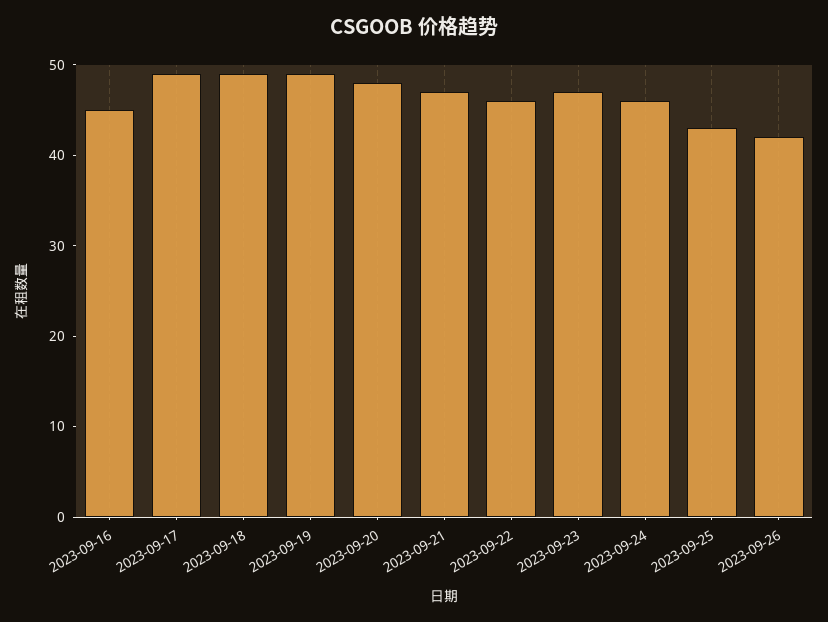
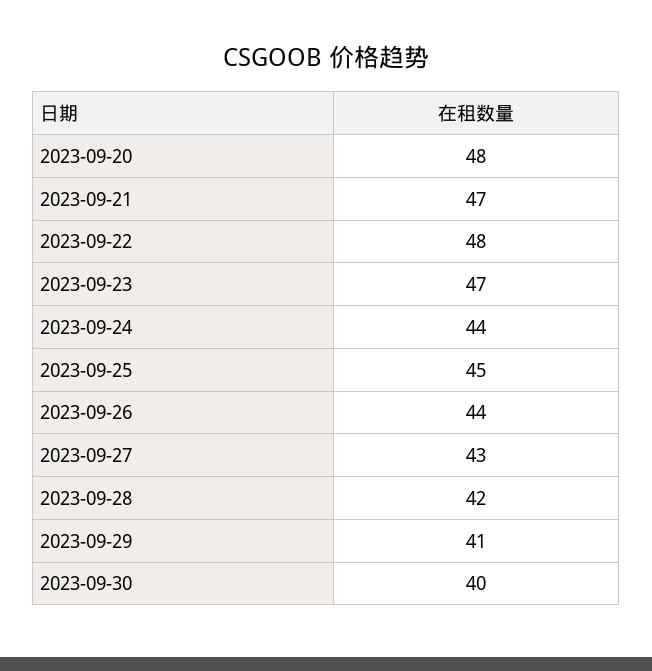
2023-09-16: 45 -> none
2023-09-17: 49 -> none
2023-09-18: 49 -> none
2023-09-19: 49 -> none
2023-09-22: 46 -> 48
2023-09-24: 46 -> 44
2023-09-25: 43 -> 45
2023-09-26: 42 -> 44
2023-09-27: none -> 43
2023-09-28: none -> 42
2023-09-29: none -> 41
2023-09-30: none -> 40

